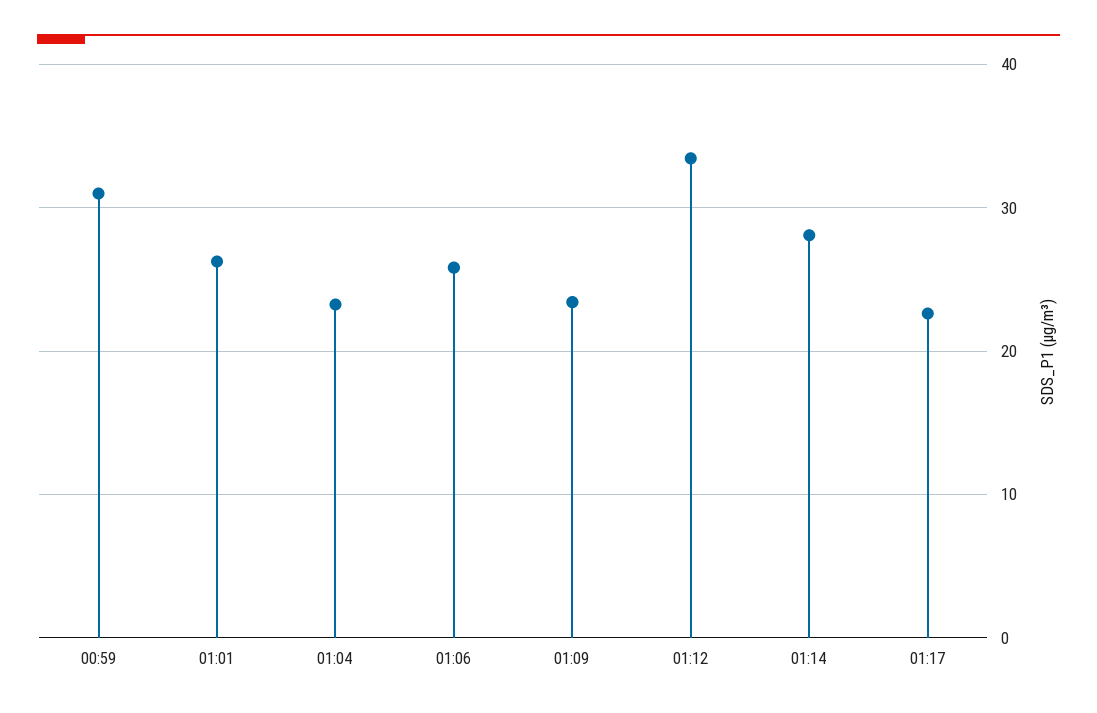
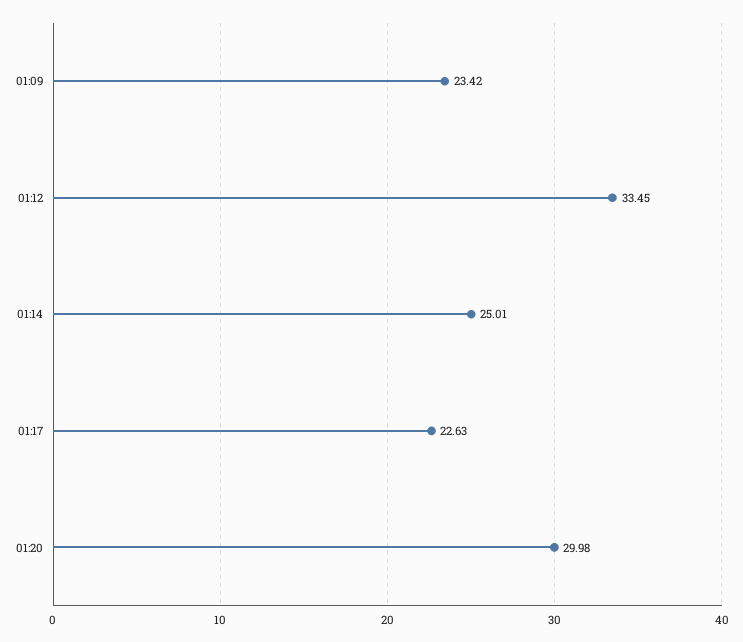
00:59: 31 -> none
01:01: 26 -> none
01:04: 23 -> none
01:06: 26 -> none
01:14: 28 -> 25.01
01:20: none -> 29.98

